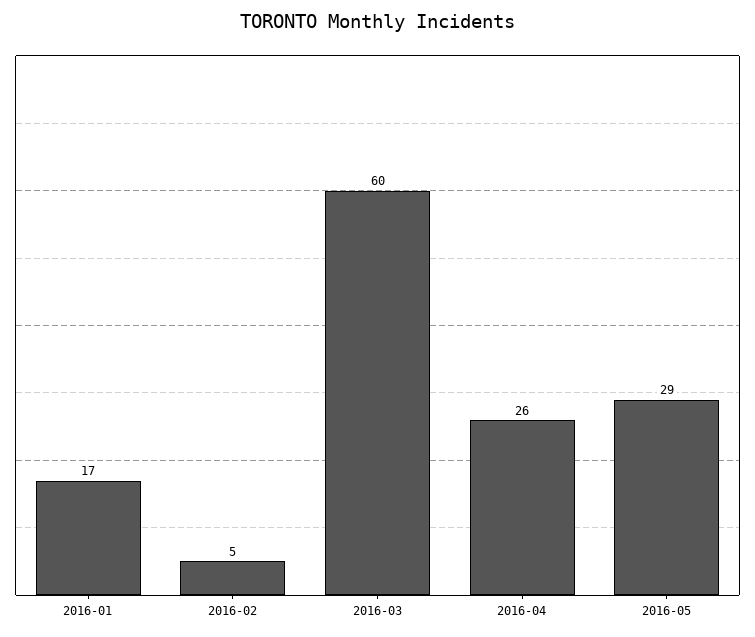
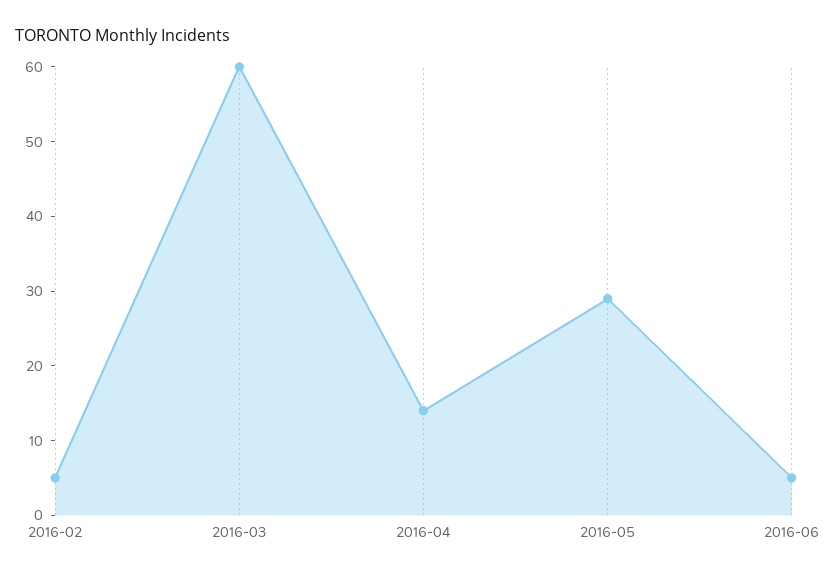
2016-01: 17 -> none
2016-04: 26 -> 15
2016-06: none -> 5

